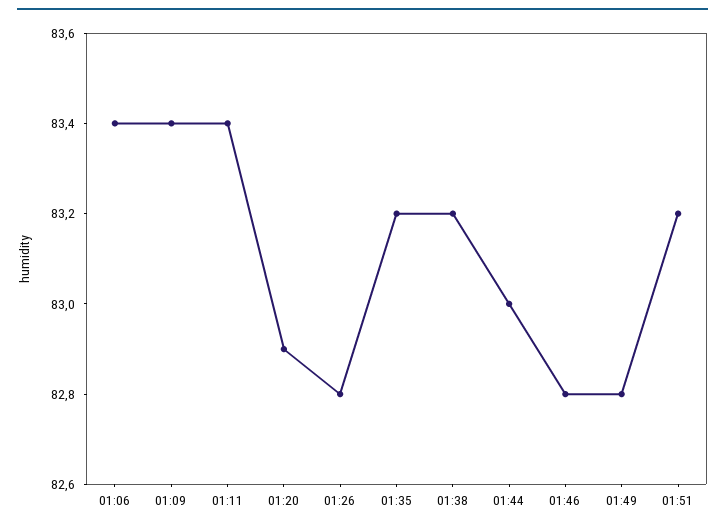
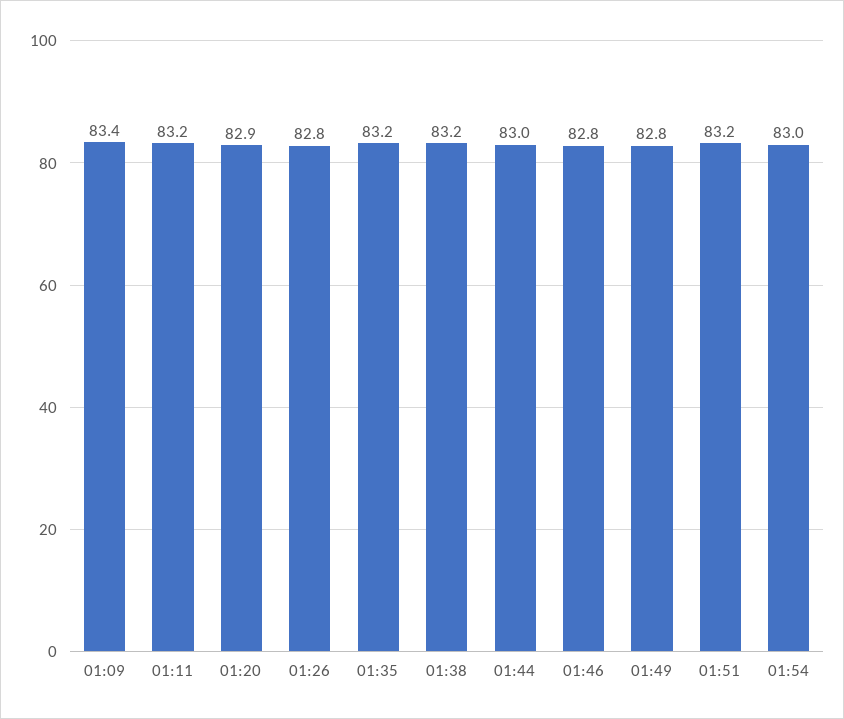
01:06: 83.4 -> none
01:11: 83.4 -> 83.2
01:54: none -> 83

